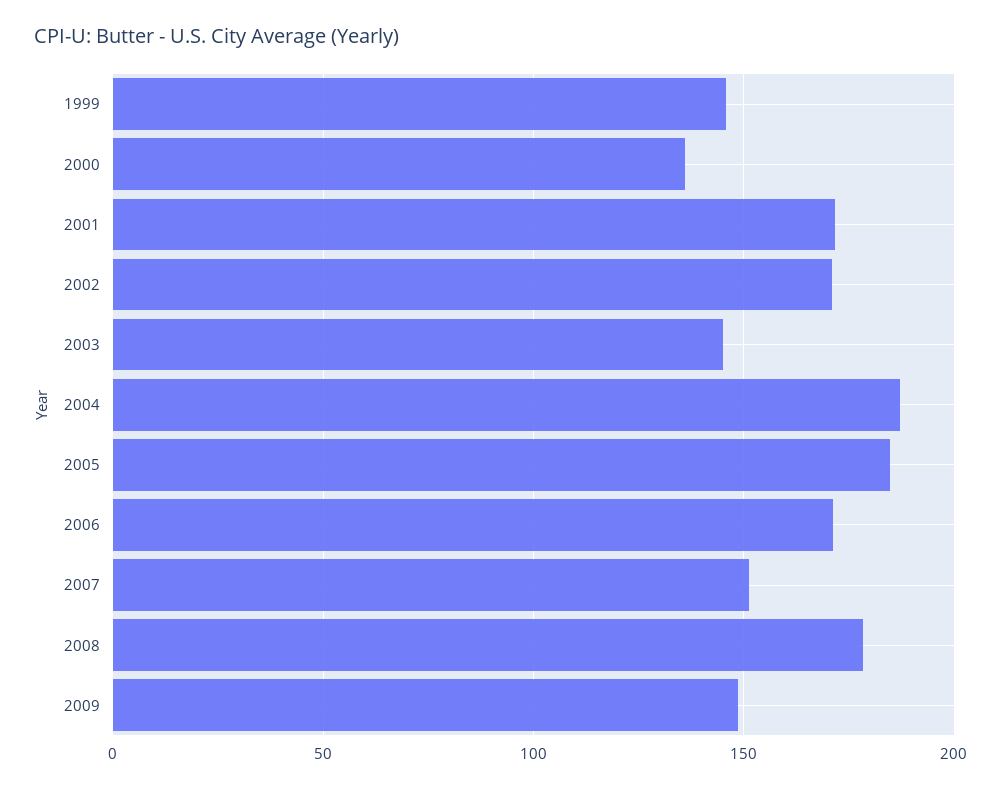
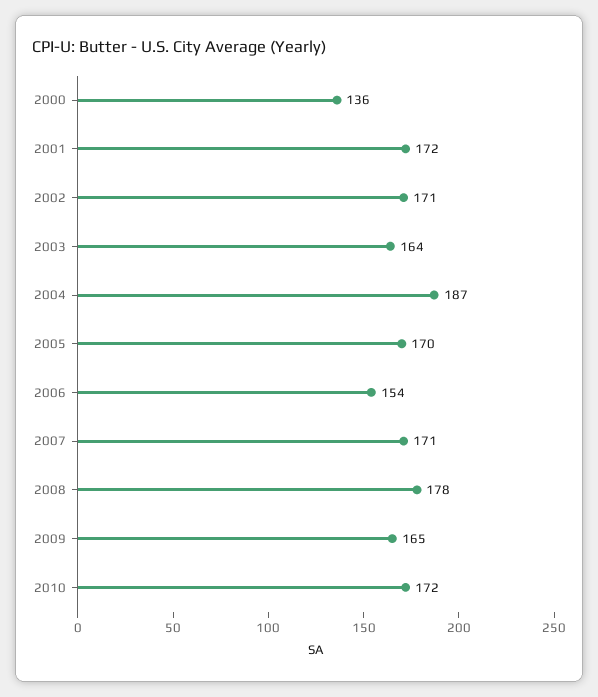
1999: 145 -> none
2003: 145 -> 164
2005: 185 -> 170
2006: 170 -> 154
2007: 150 -> 171
2009: 150 -> 165
2010: none -> 172

